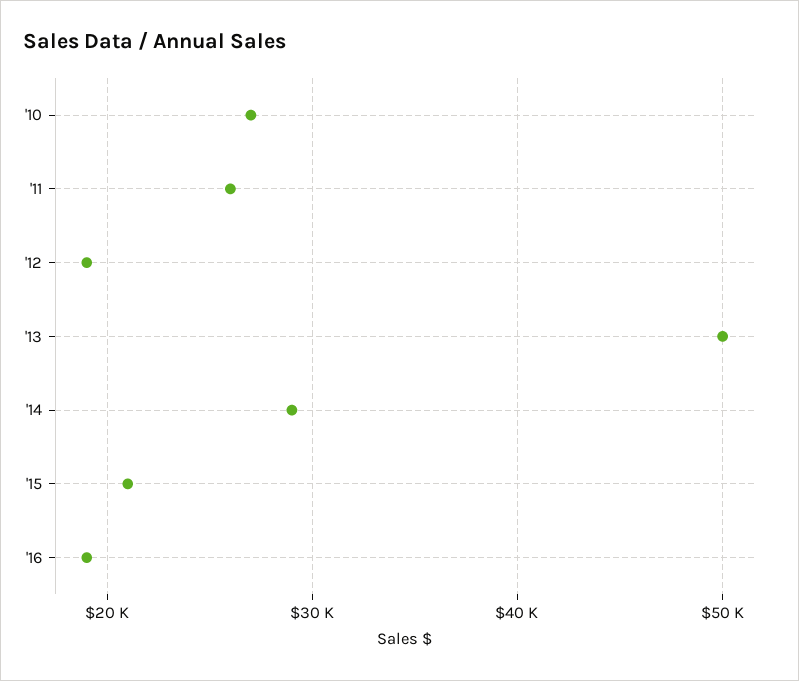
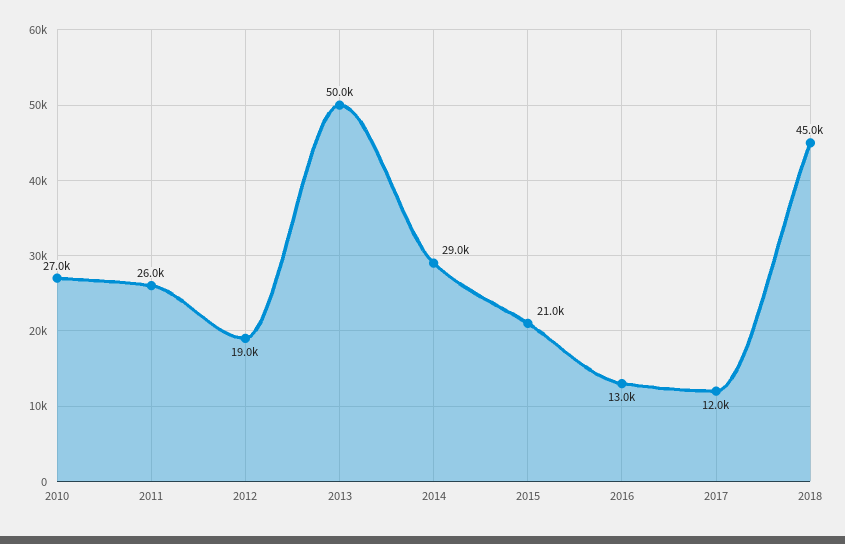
'16: 19000 -> 13000
2017: none -> 12000
2018: none -> 45000

